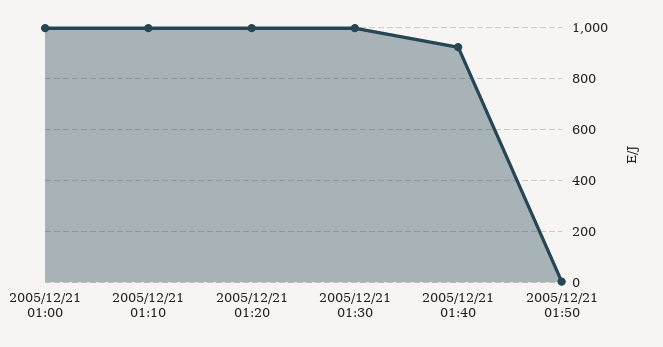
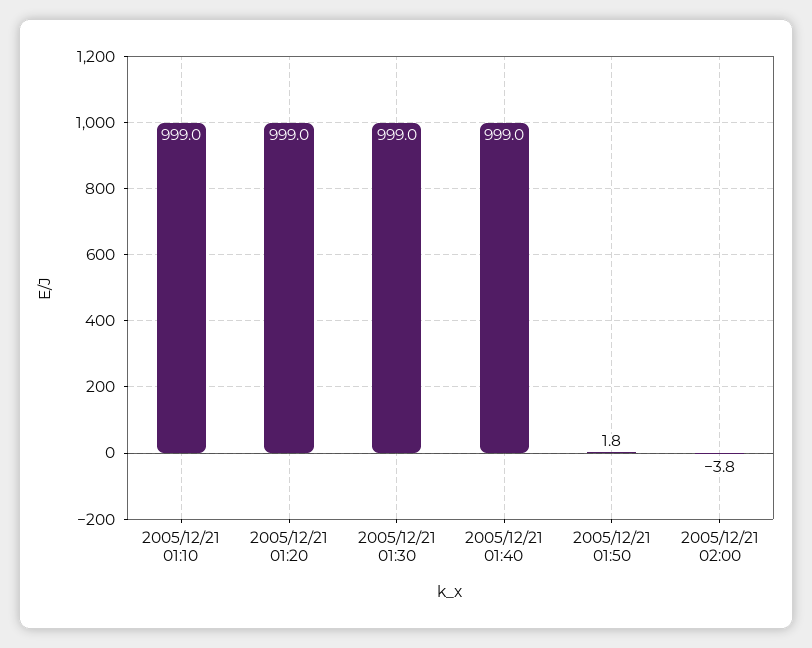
2005/12/21 01:00: 1000 -> none
2005/12/21 01:40: 925 -> 999
2005/12/21 02:00: none -> -3.8

